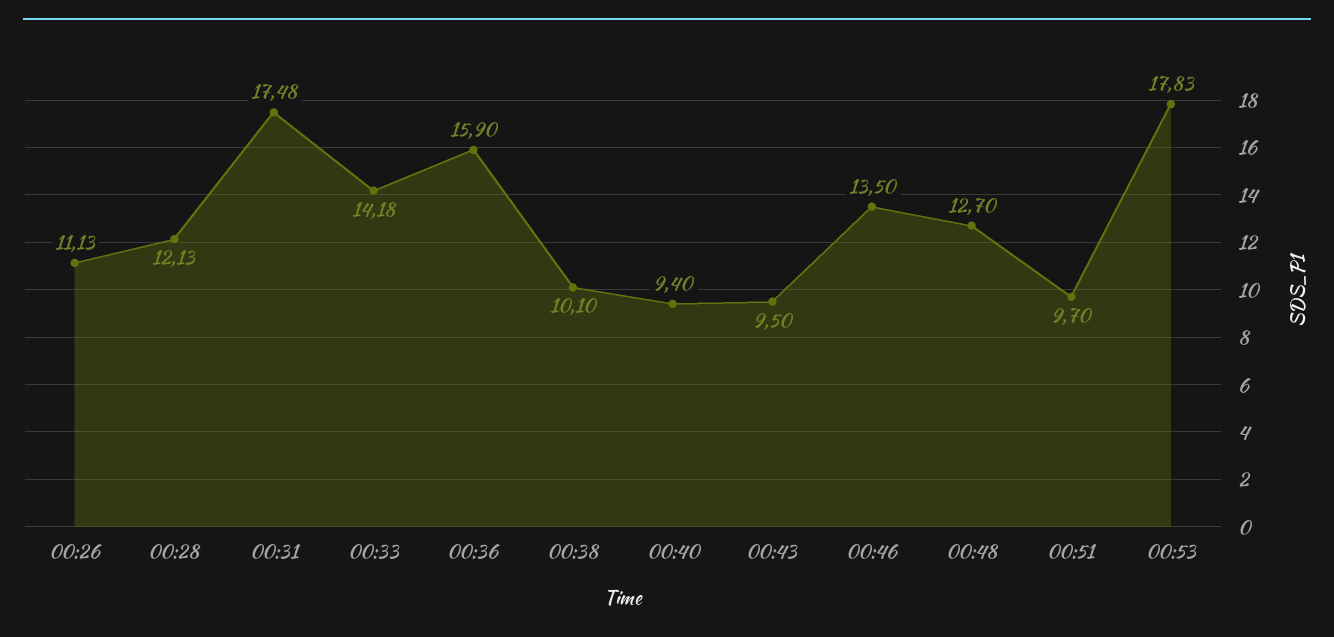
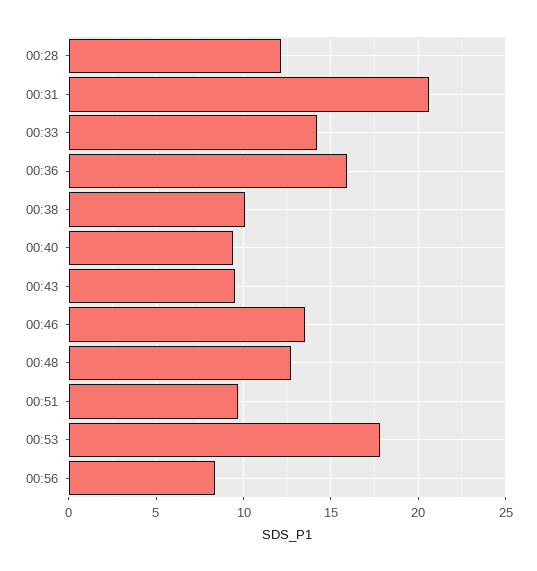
00:26: 11.13 -> none
00:31: 17.48 -> 20.5
00:56: none -> 8.5

